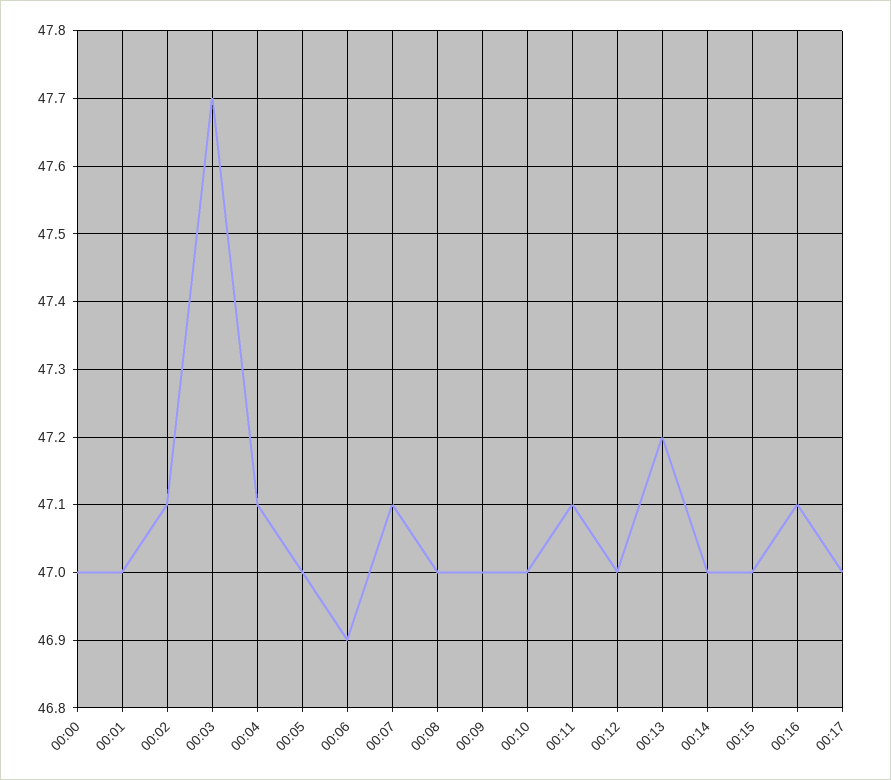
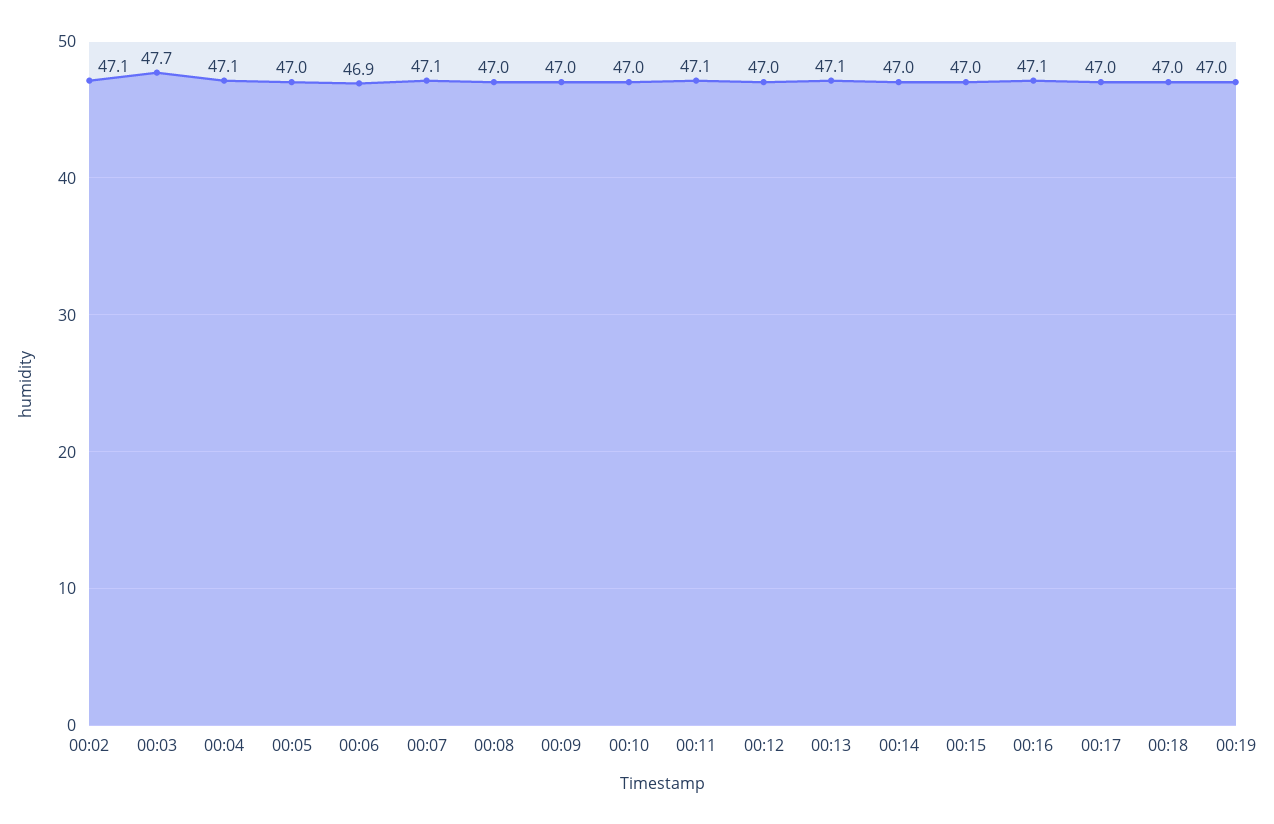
00:00: 47 -> none
00:01: 47 -> none
00:13: 47.2 -> 47.1
00:18: none -> 47
00:19: none -> 47

